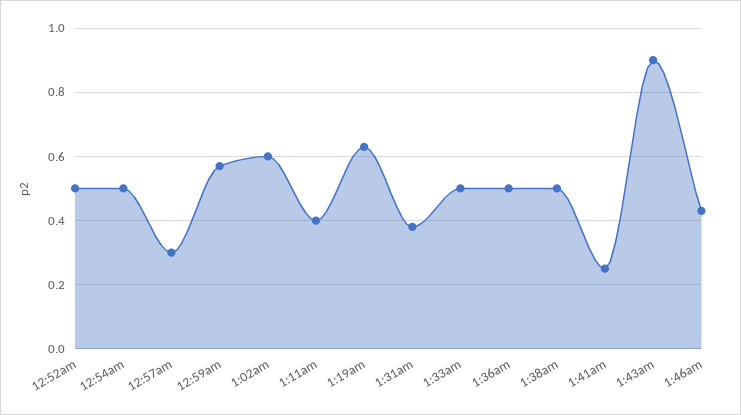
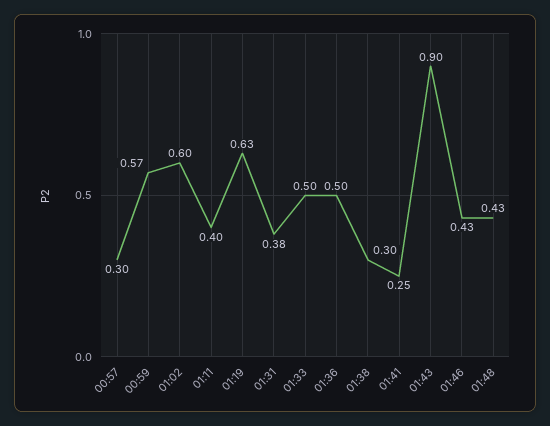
12:52am: 0.5 -> none
12:54am: 0.5 -> none
1:38am: 0.5 -> 0.3
01:48: none -> 0.43

